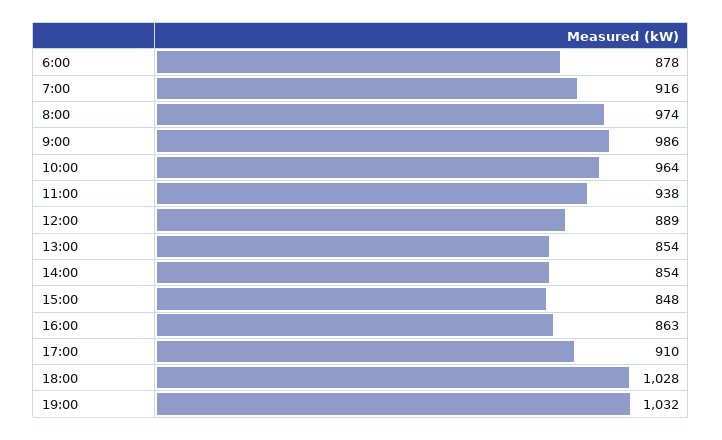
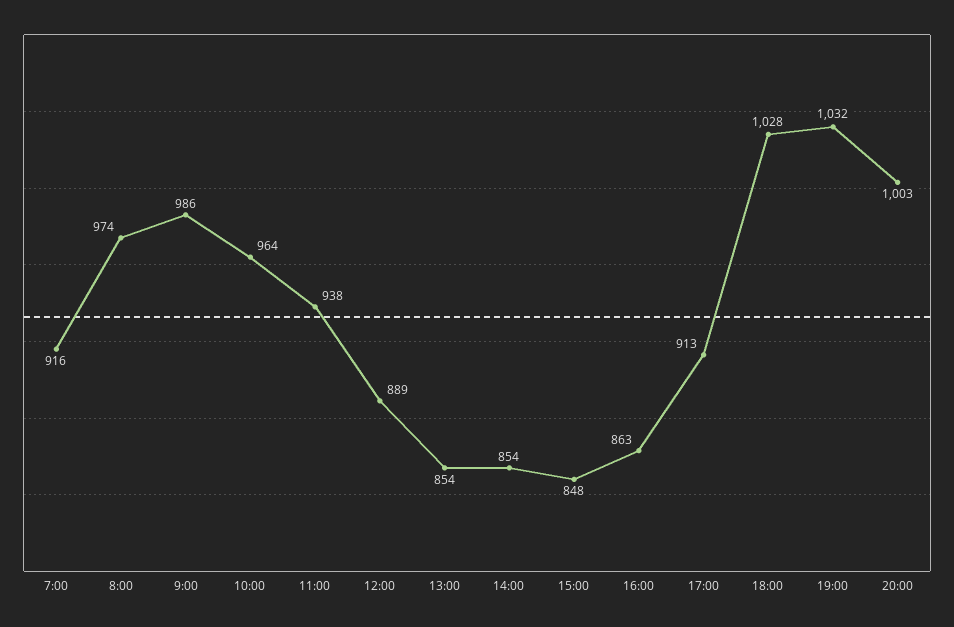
6:00: 878 -> none
17:00: 910 -> 913
20:00: none -> 1003

